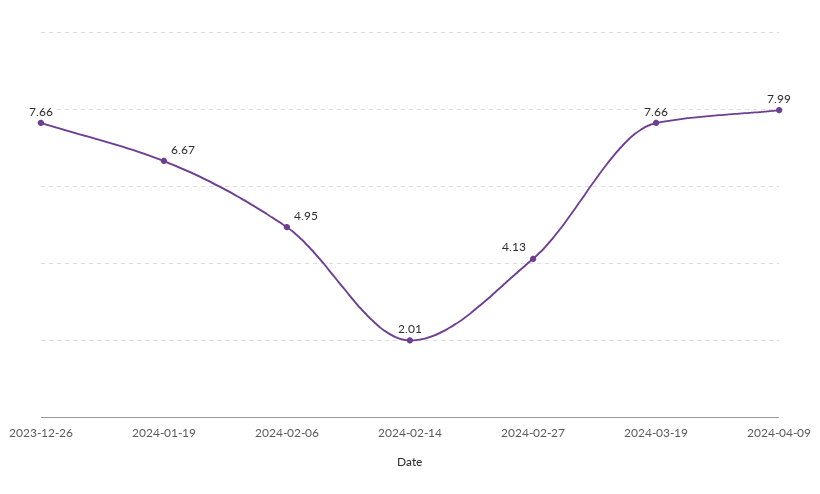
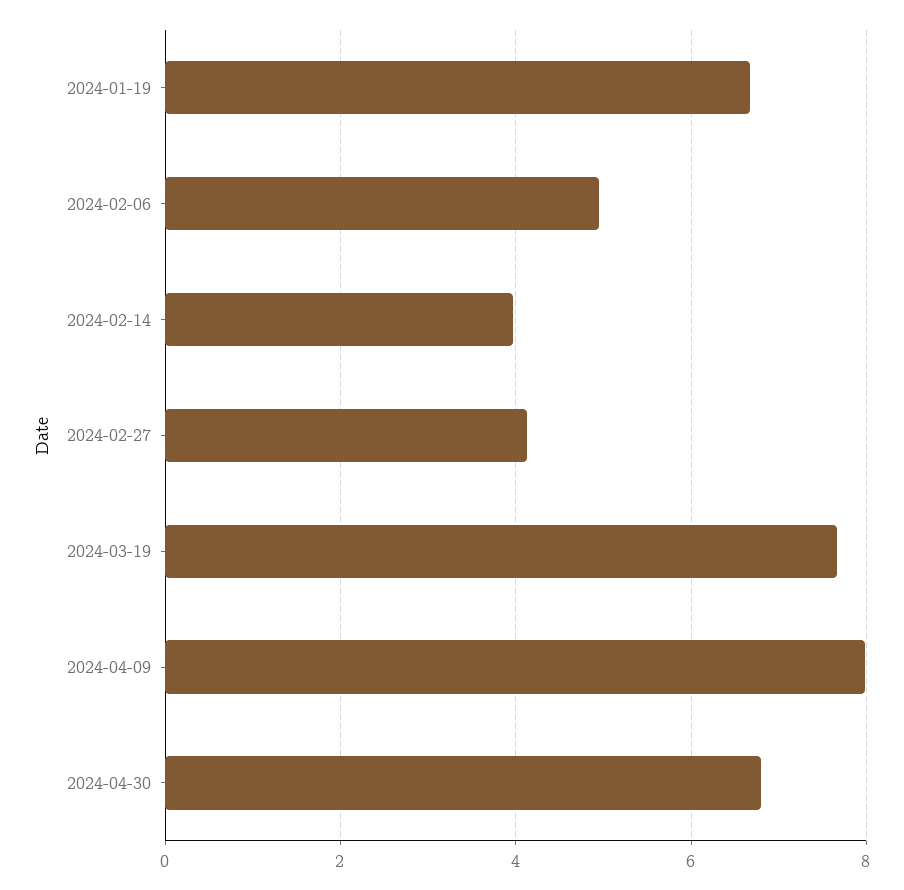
2023-12-26: 7.66 -> none
2024-02-14: 2.01 -> 4
2024-04-30: none -> 6.8

